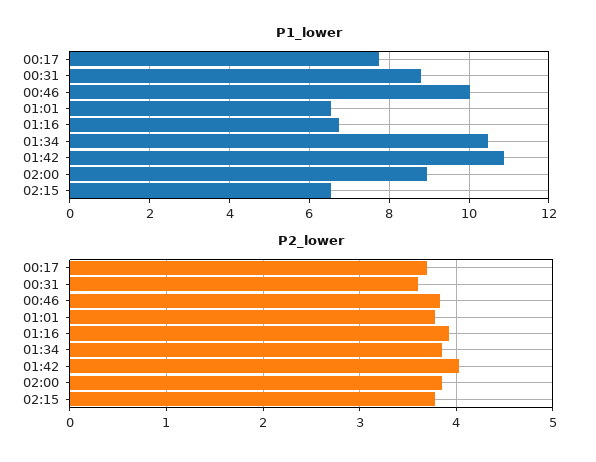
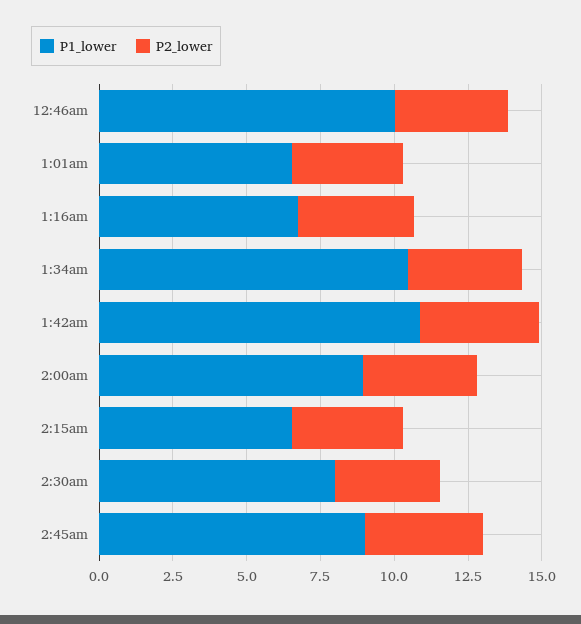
P1_lower, 00:17: 7.8 -> none
P1_lower, 00:31: 8.8 -> none
P2_lower, 00:17: 3.7 -> none
P2_lower, 00:31: 3.6 -> none
P1_lower, 2:30am: none -> 8
P2_lower, 2:30am: none -> 3.5
P1_lower, 2:45am: none -> 9
P2_lower, 2:45am: none -> 4

